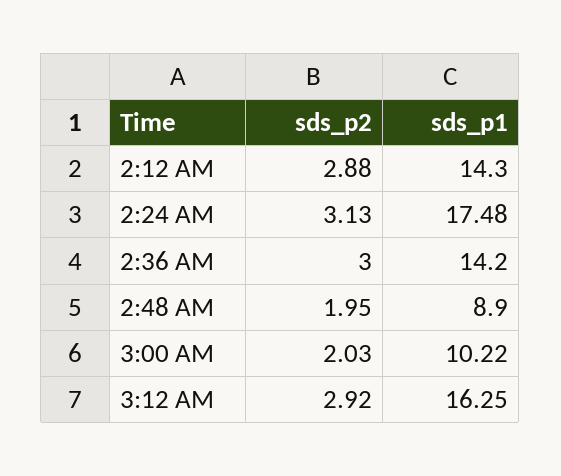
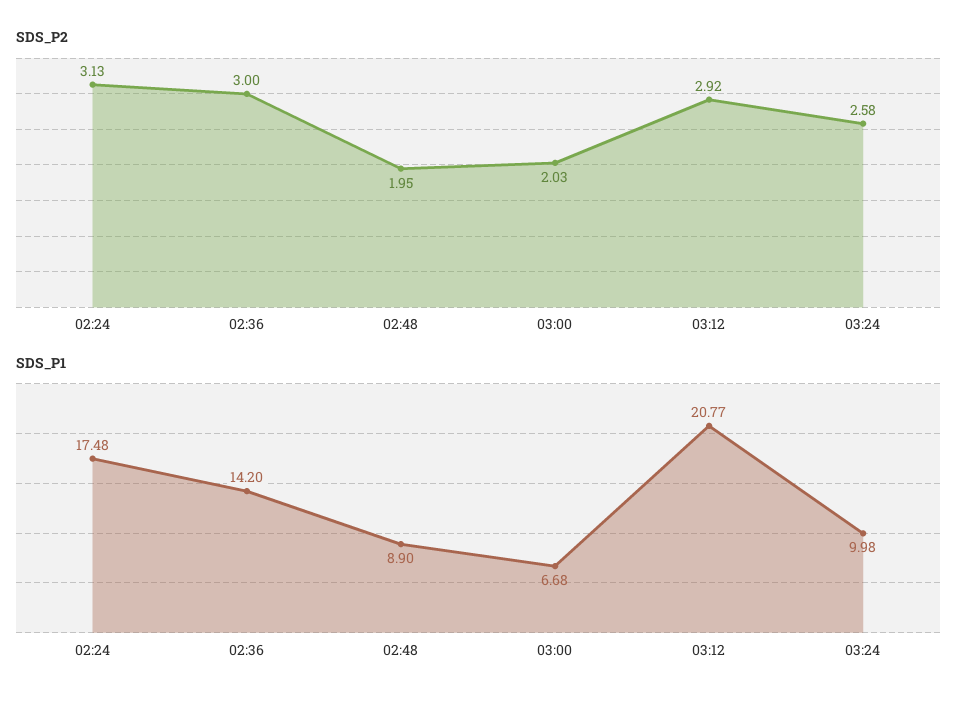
sds_p2, 2:12 AM: 2.88 -> none
sds_p1, 2:12 AM: 14.3 -> none
sds_p1, 3:00 AM: 10.22 -> 6.68
sds_p1, 3:12 AM: 16.25 -> 20.77
sds_p2, 03:24: none -> 2.58
sds_p1, 03:24: none -> 9.98

